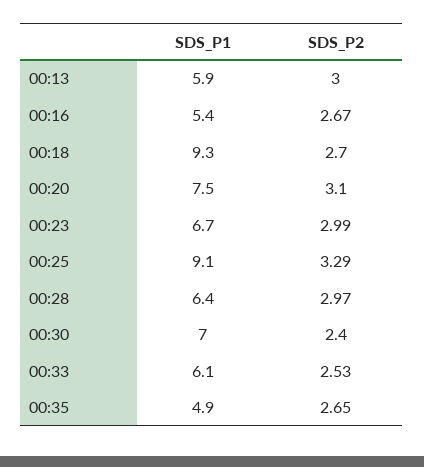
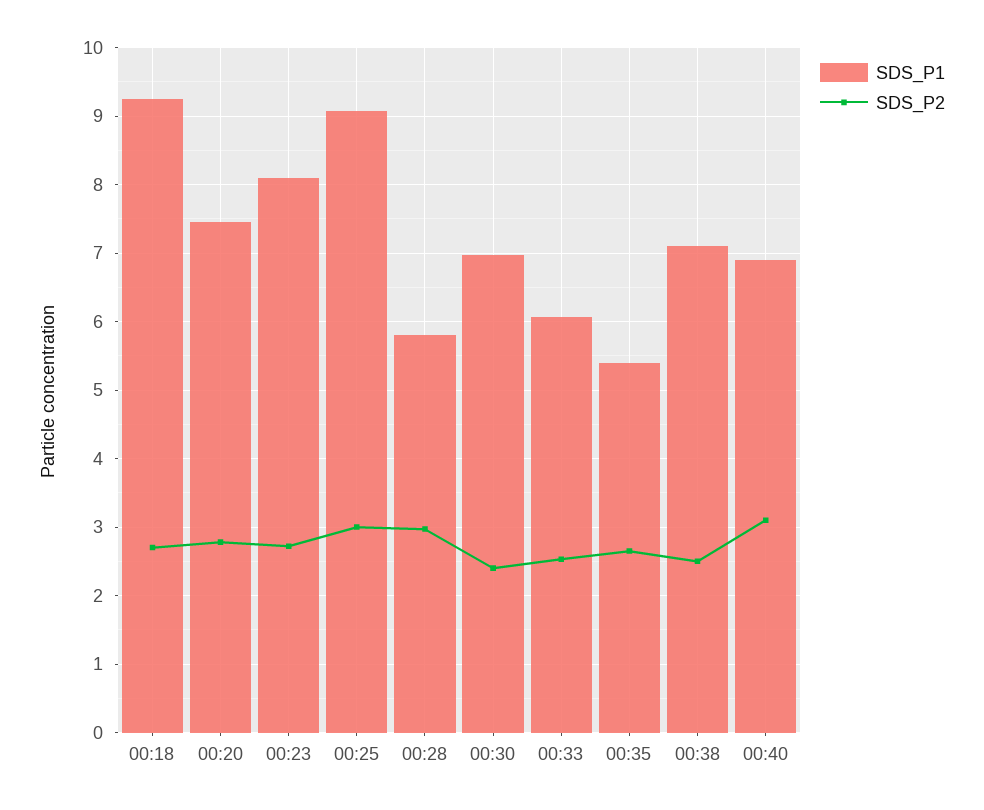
SDS_P1, 00:13: 5.9 -> none
SDS_P2, 00:13: 3 -> none
SDS_P1, 00:16: 5.4 -> none
SDS_P2, 00:16: 2.67 -> none
SDS_P2, 00:20: 3.1 -> 2.8
SDS_P1, 00:23: 6.7 -> 8.1
SDS_P2, 00:23: 2.99 -> 2.7
SDS_P2, 00:25: 3.29 -> 3
SDS_P1, 00:28: 6.4 -> 5.8
SDS_P1, 00:35: 4.9 -> 5.4
SDS_P1, 00:38: none -> 7.1
SDS_P2, 00:38: none -> 2.5
SDS_P1, 00:40: none -> 6.9
SDS_P2, 00:40: none -> 3.1

